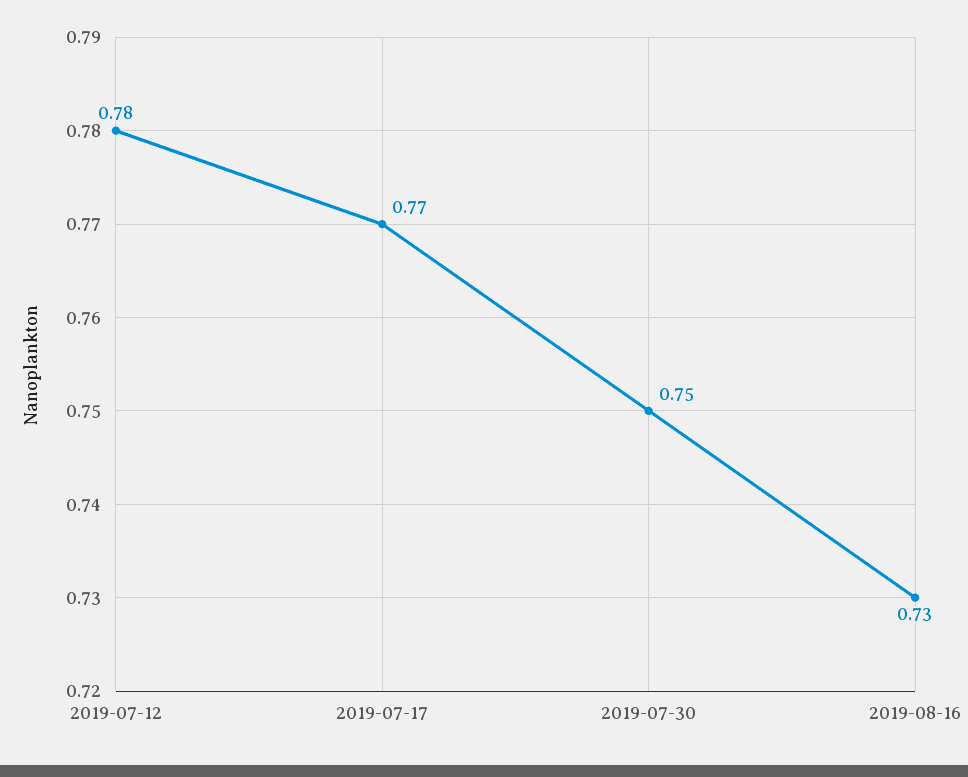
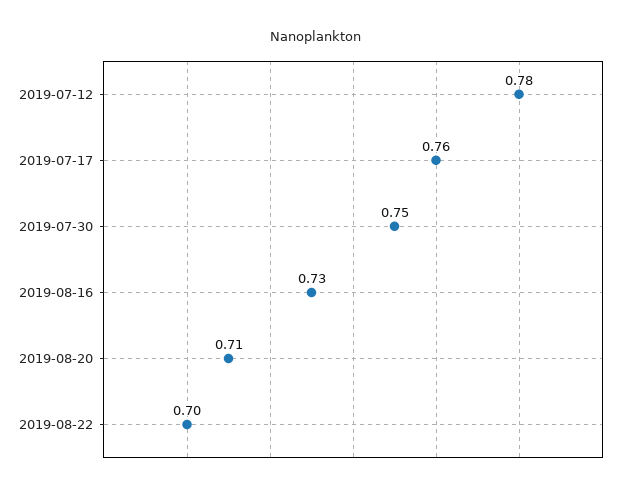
2019-07-17: 0.77 -> 0.76
2019-08-20: none -> 0.71
2019-08-22: none -> 0.7

